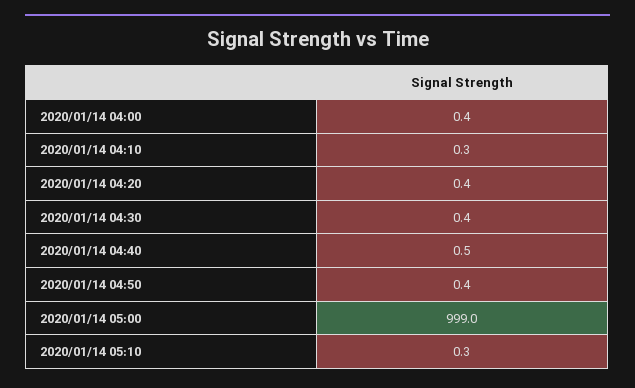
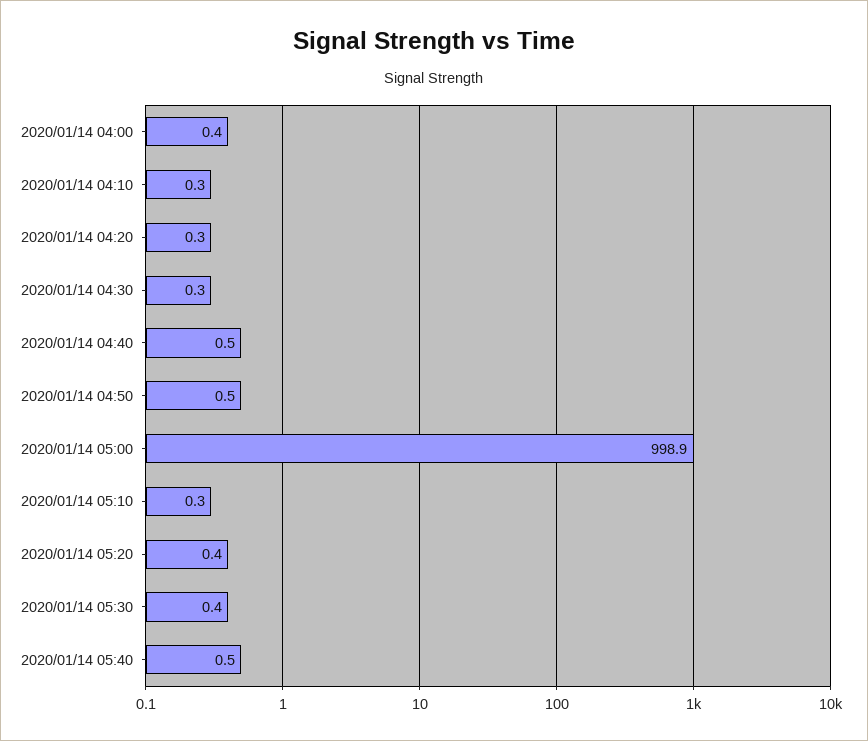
2020/01/14 04:20: 0.4 -> 0.3
2020/01/14 04:30: 0.4 -> 0.3
2020/01/14 04:50: 0.4 -> 0.5
2020/01/14 05:00: 999 -> 998.9
2020/01/14 05:20: none -> 0.4
2020/01/14 05:30: none -> 0.4
2020/01/14 05:40: none -> 0.5

